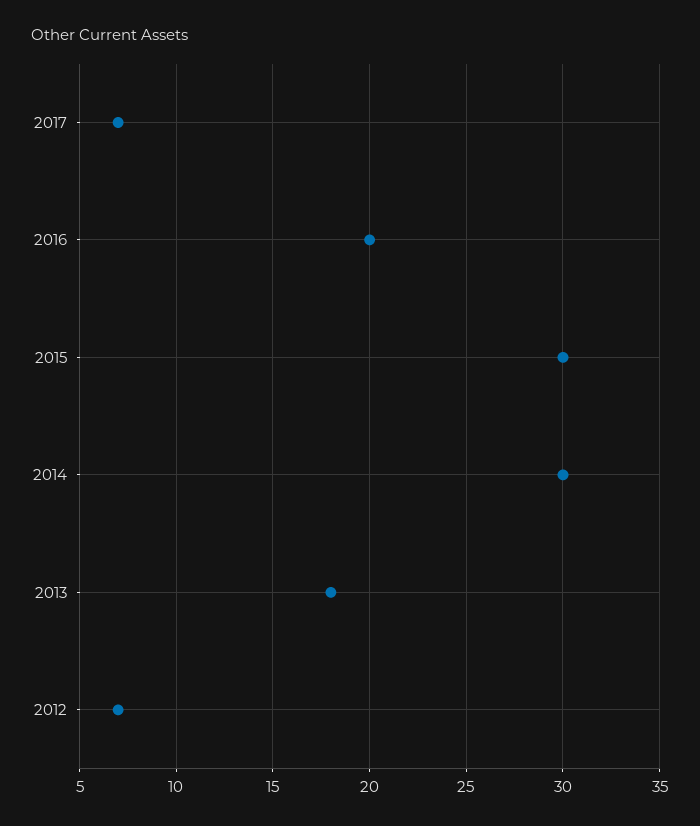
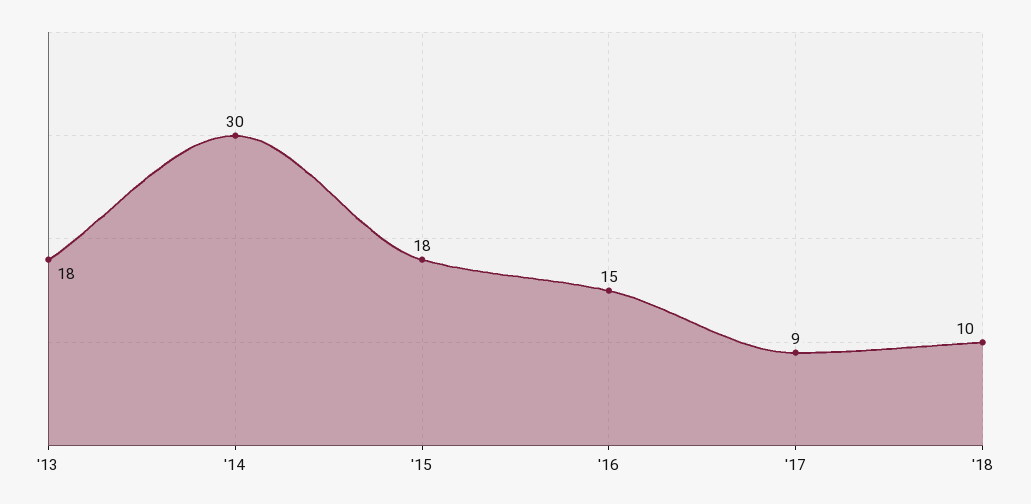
2017: 7 -> 9
2016: 20 -> 15
2015: 30 -> 18
2012: 7 -> none
'18: none -> 10

